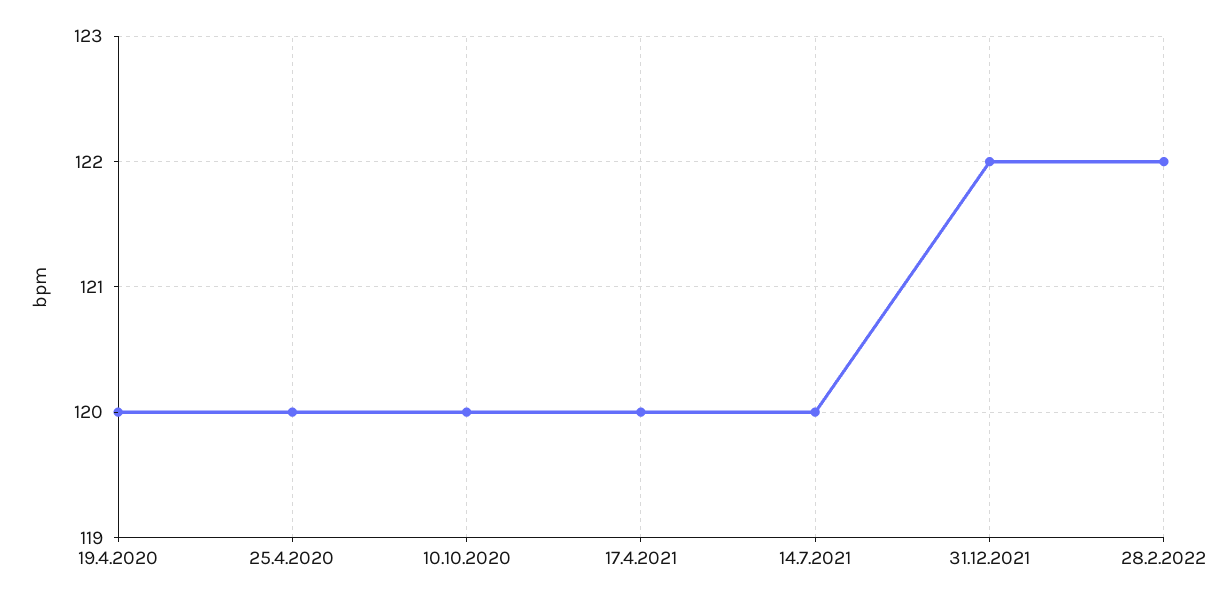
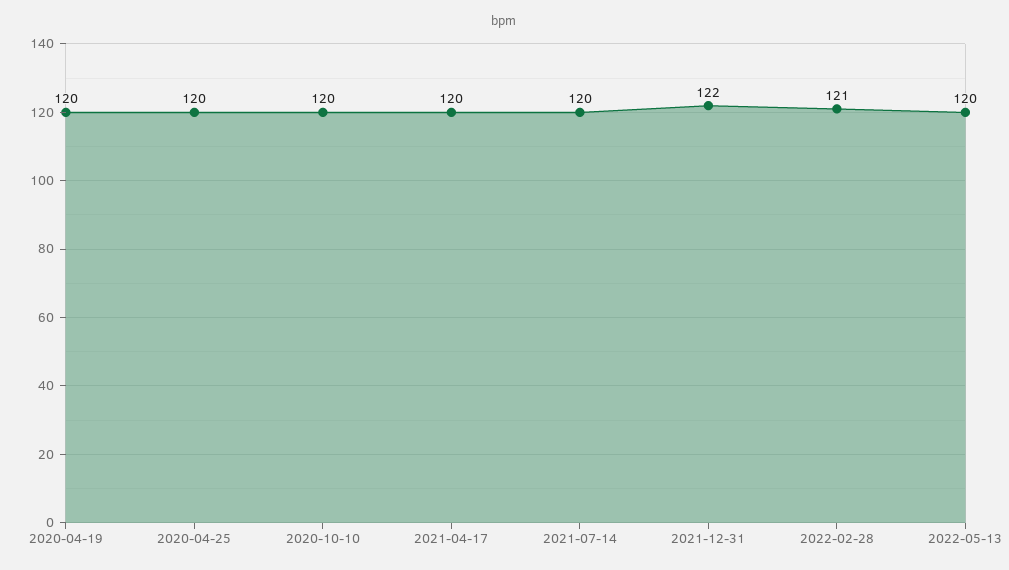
28.2.2022: 122 -> 121
2022-05-13: none -> 120

